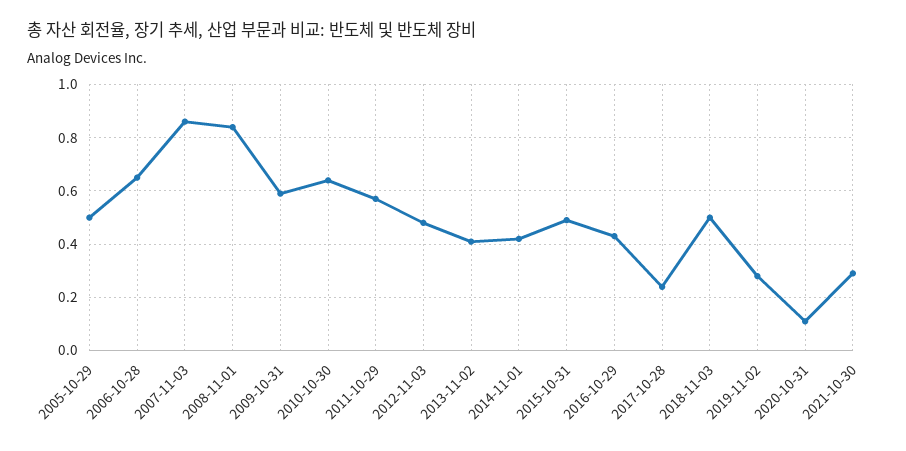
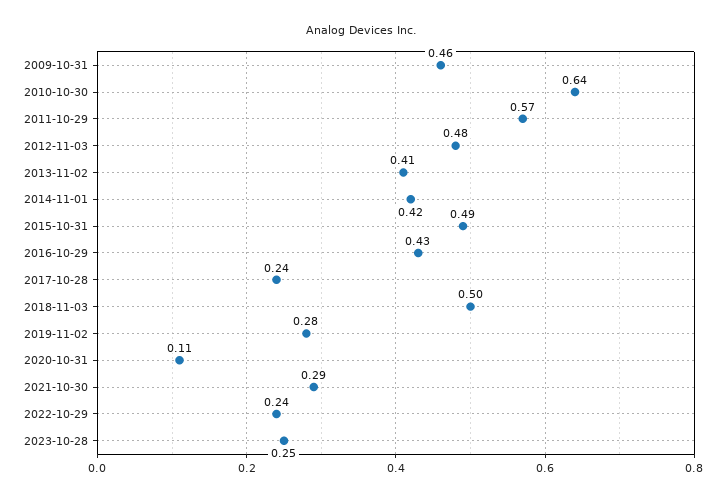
2005-10-29: 0.5 -> none
2006-10-28: 0.65 -> none
2007-11-03: 0.85 -> none
2008-11-01: 0.85 -> none
2009-10-31: 0.6 -> 0.46
2022-10-29: none -> 0.24
2023-10-28: none -> 0.25

